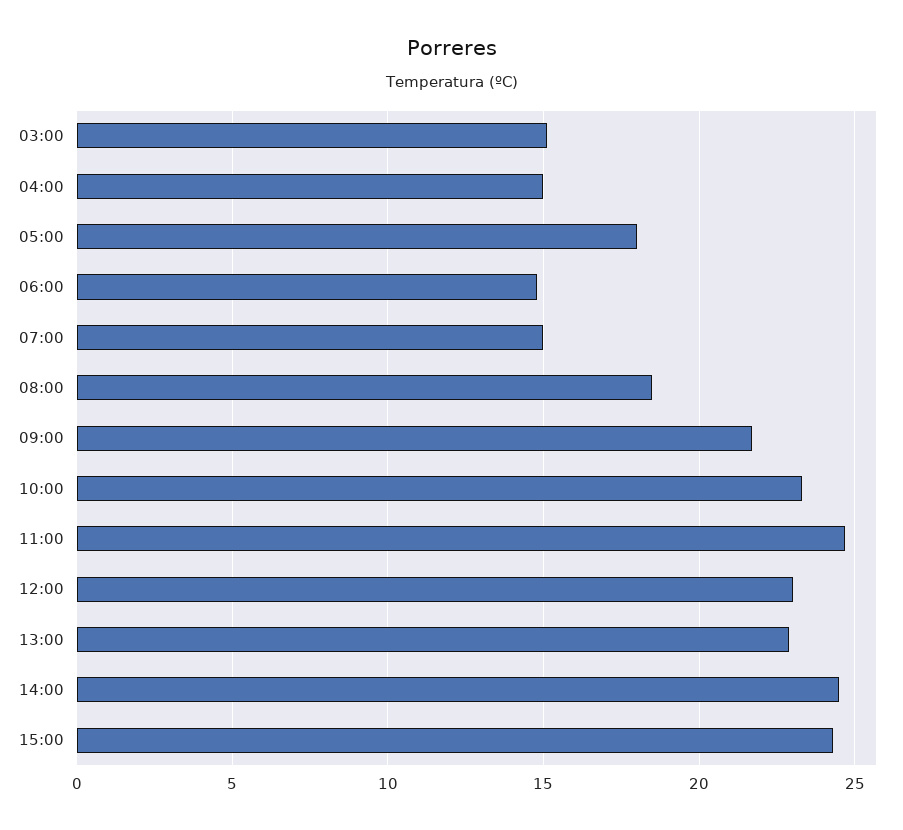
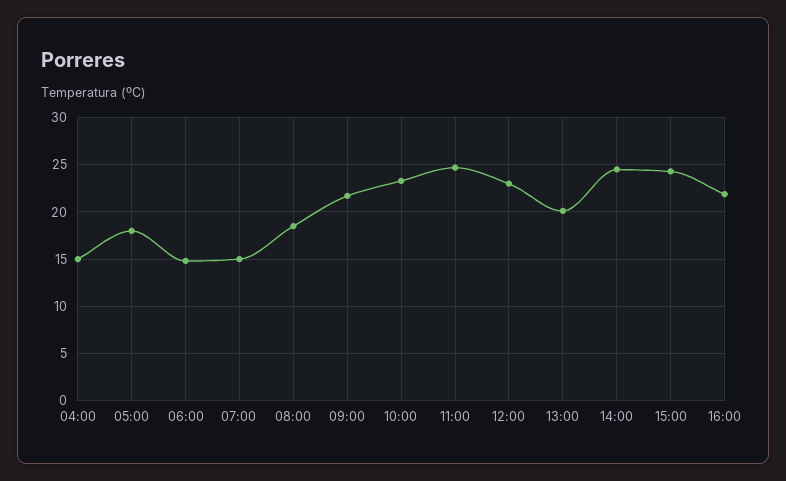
03:00: 15 -> none
13:00: 23 -> 20
16:00: none -> 22

